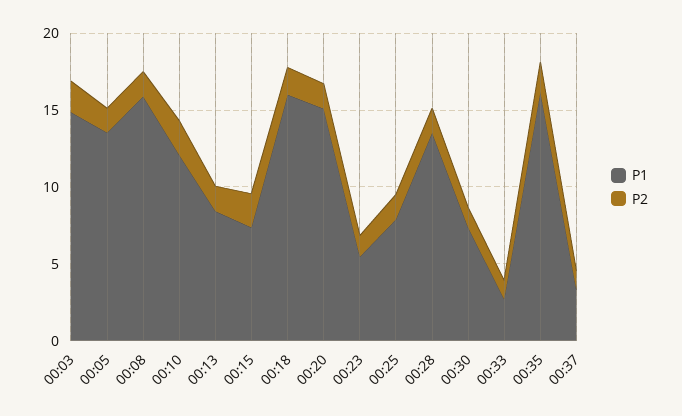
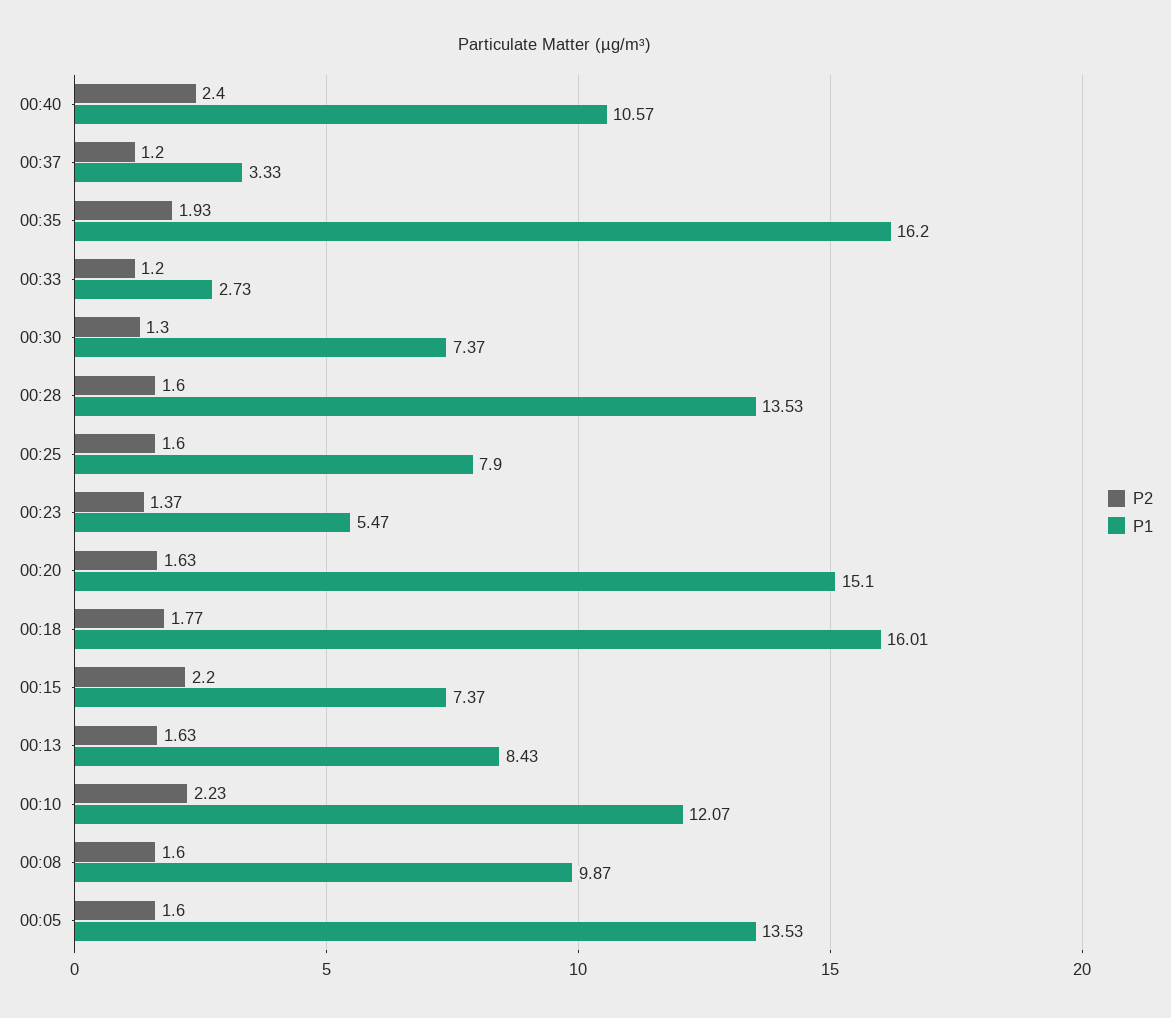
P1, 00:03: 15 -> none
P2, 00:03: 2 -> none
P1, 00:08: 16 -> 9.87
P2, 00:40: none -> 2.4
P1, 00:40: none -> 10.57

